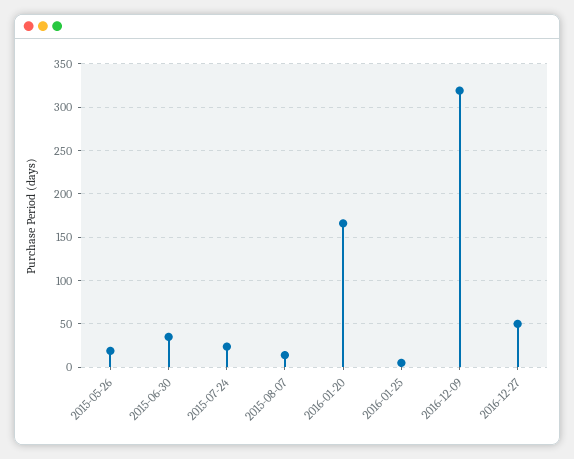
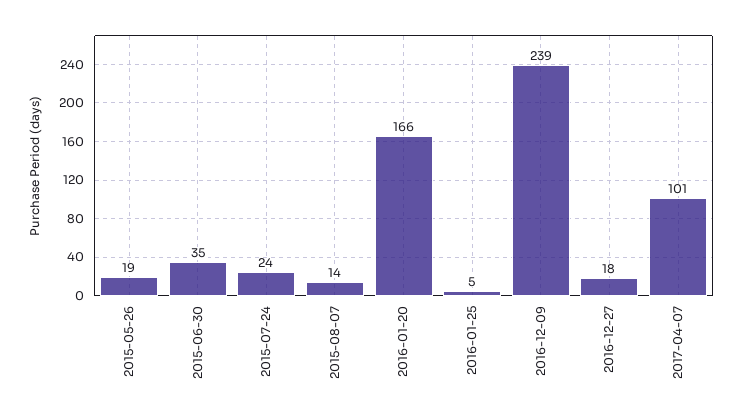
2016-12-09: 320 -> 239
2016-12-27: 50 -> 18
2017-04-07: none -> 101

